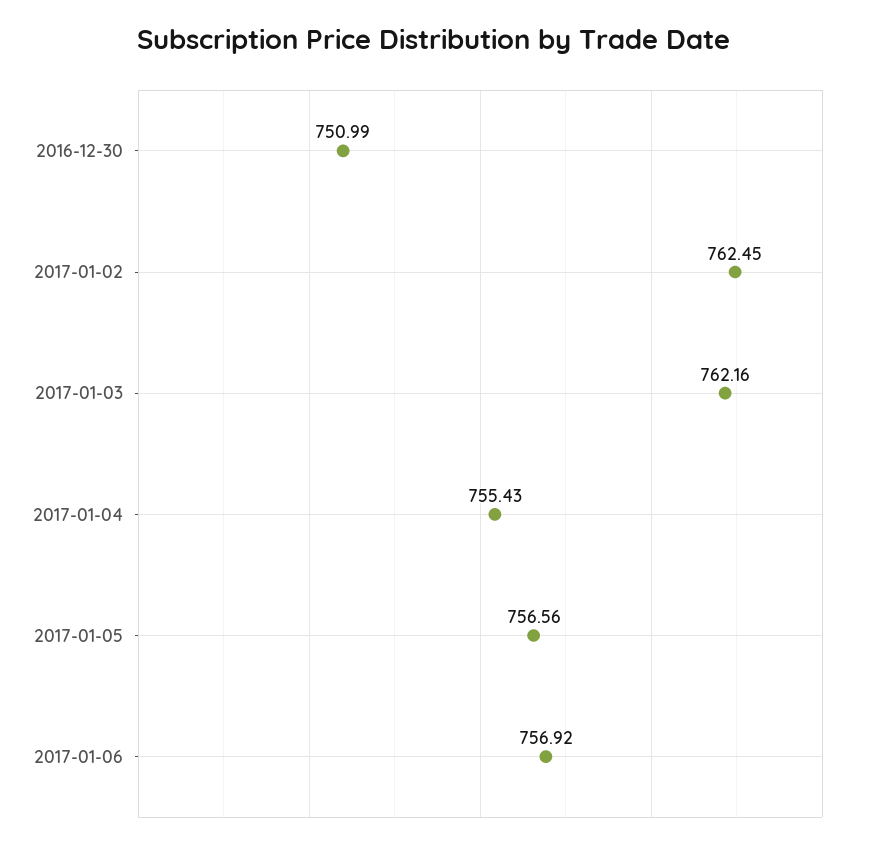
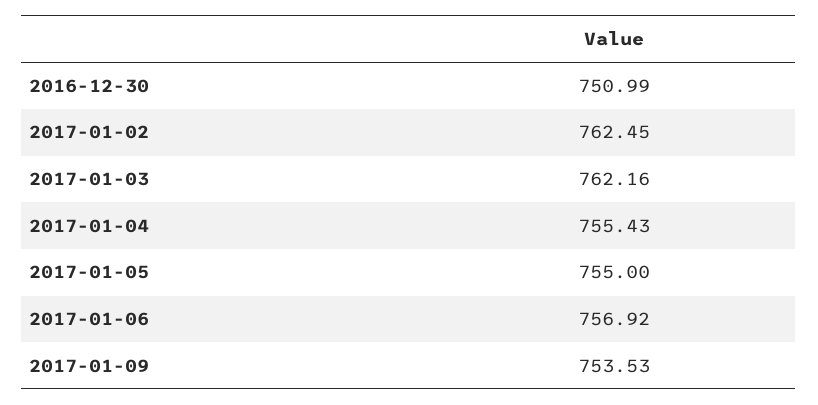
2017-01-05: 756.56 -> 755
2017-01-09: none -> 753.53

